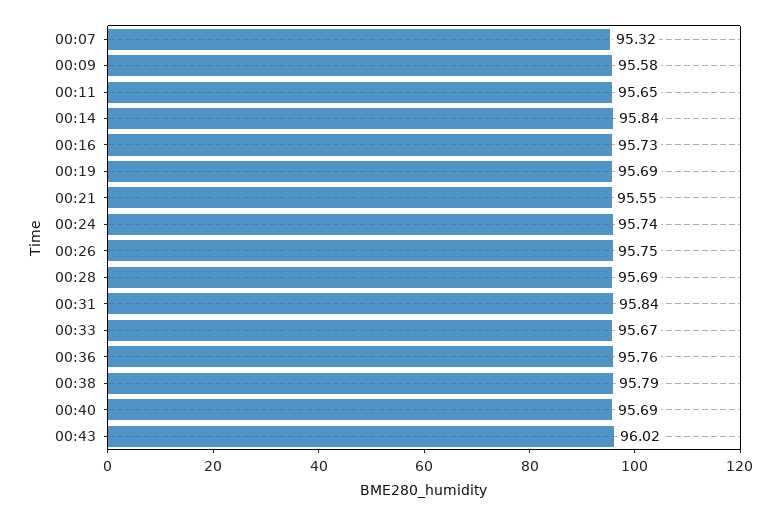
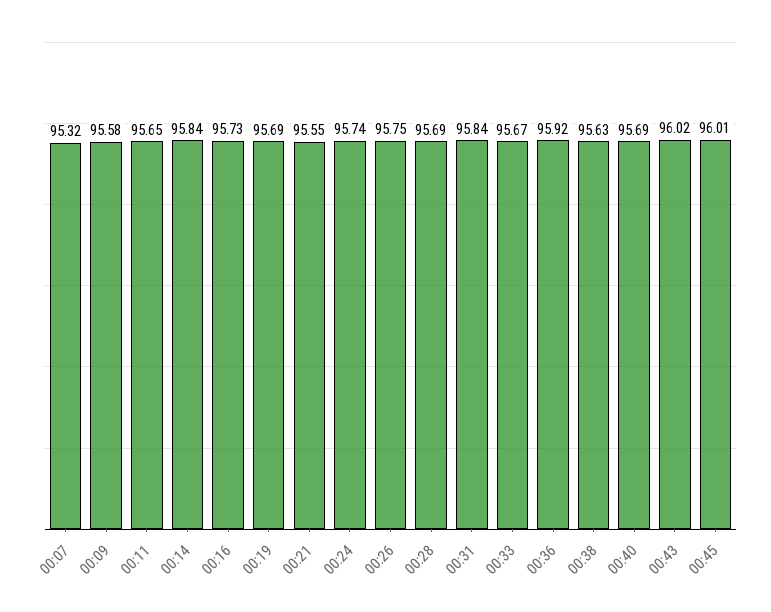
00:36: 95.76 -> 95.92
00:38: 95.79 -> 95.63
00:45: none -> 96.01

